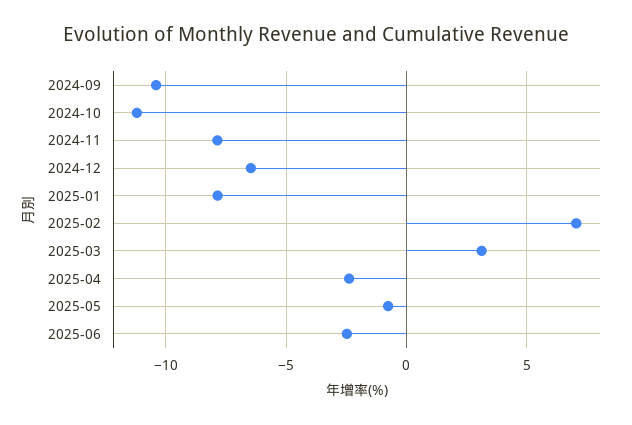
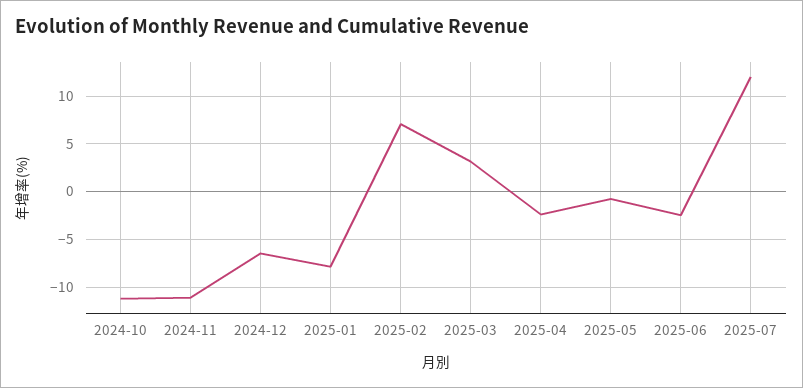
2024-09: -10.5 -> none
2024-11: -8 -> -11
2025-07: none -> 12

